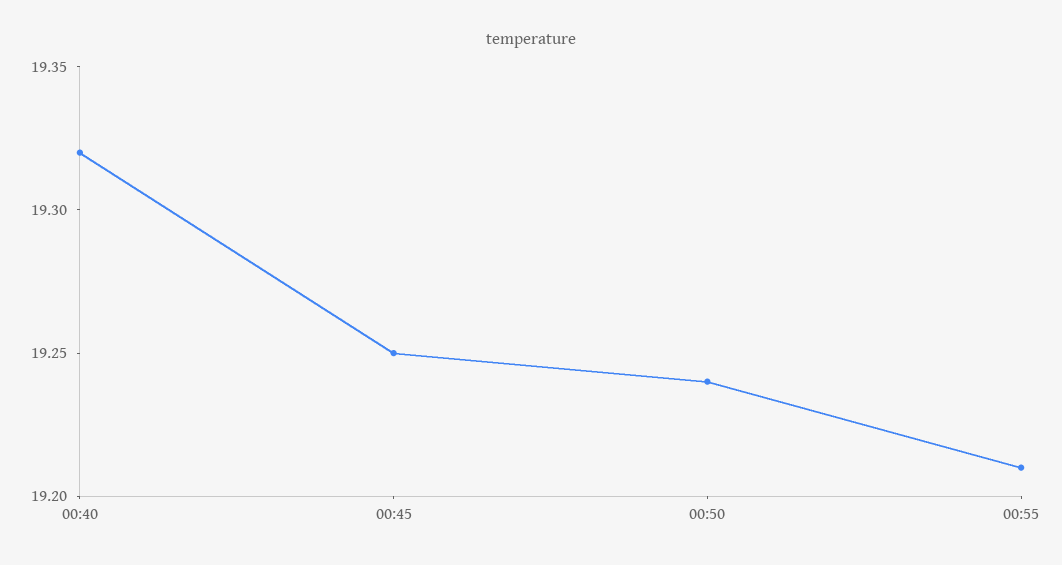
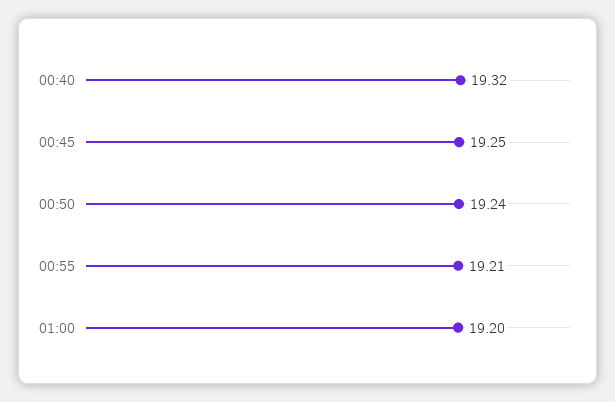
01:00: none -> 19.2

